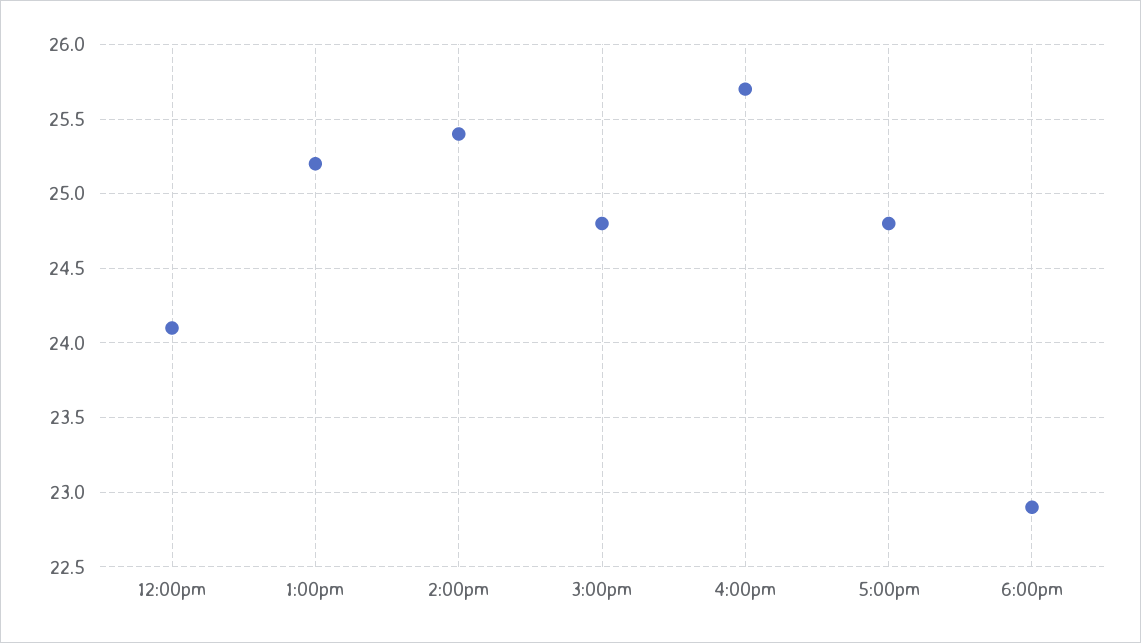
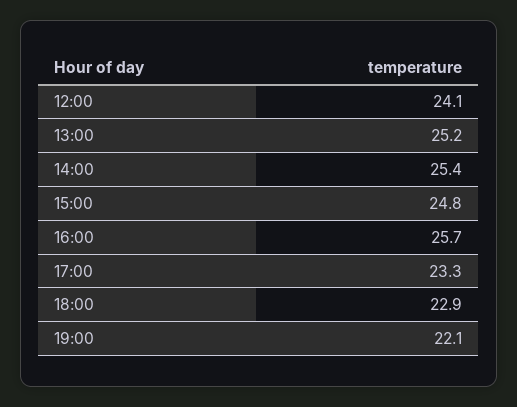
5:00pm: 24.8 -> 23.3
19:00: none -> 22.1

